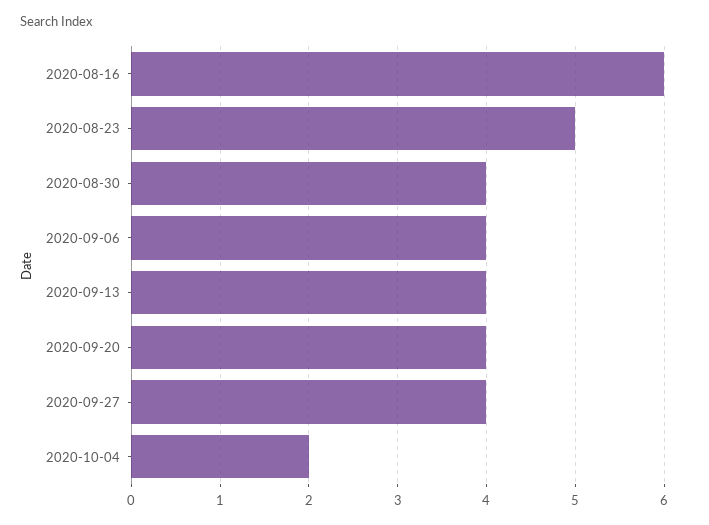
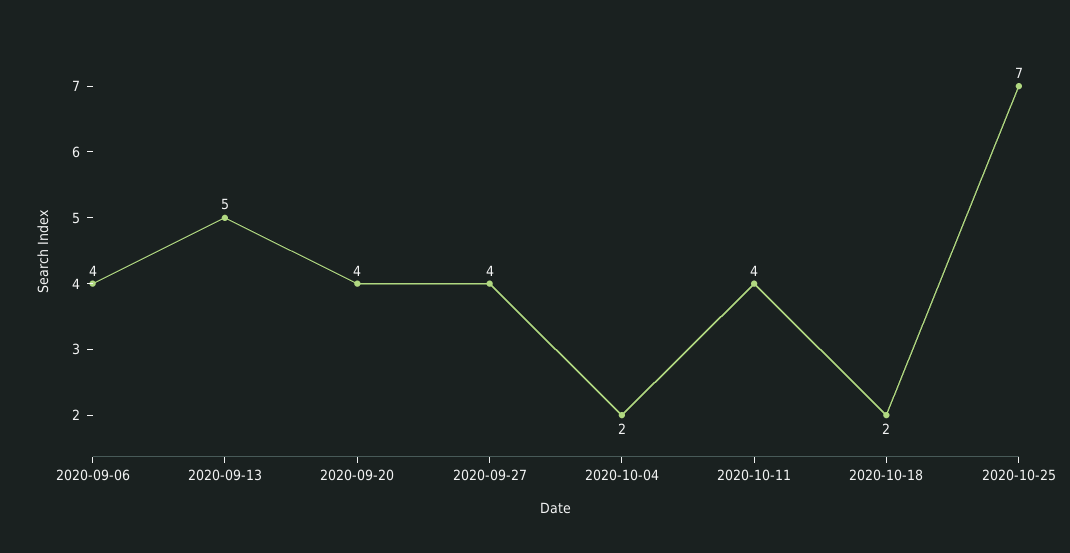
2020-08-16: 6 -> none
2020-08-23: 5 -> none
2020-08-30: 4 -> none
2020-09-13: 4 -> 5
2020-10-11: none -> 4
2020-10-18: none -> 2
2020-10-25: none -> 7

